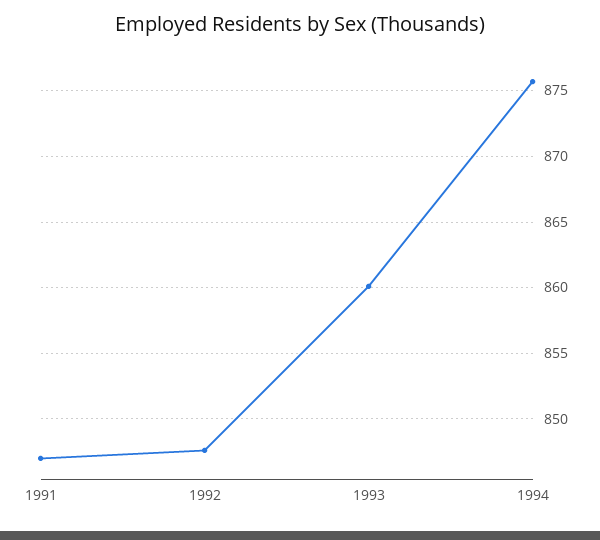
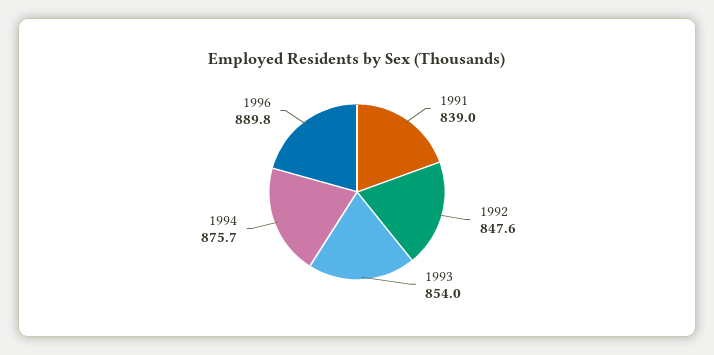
1991: 847 -> 839
1993: 860 -> 854
1996: none -> 889.8

